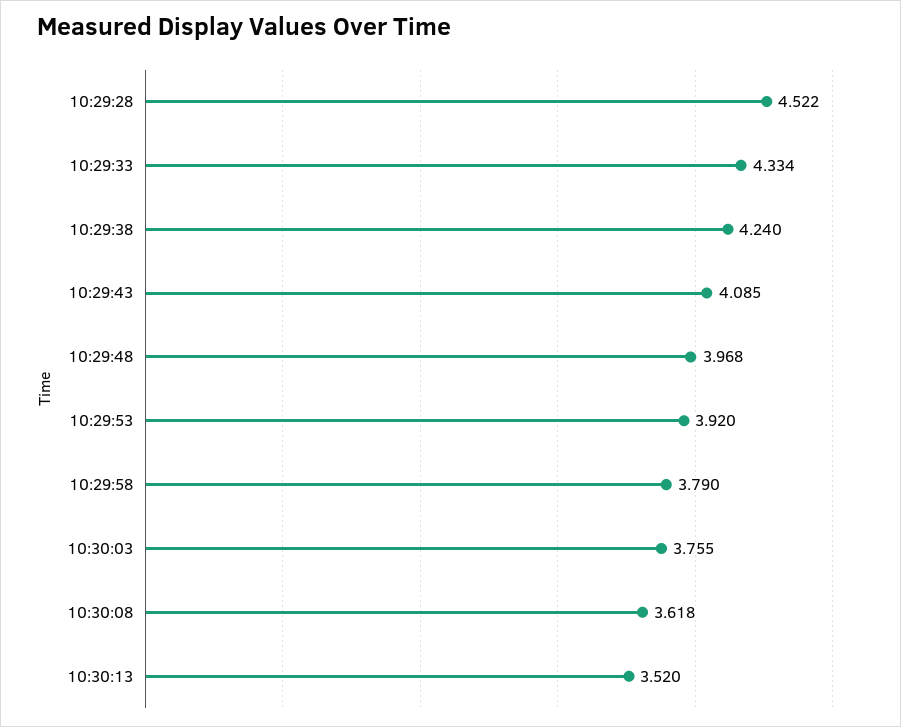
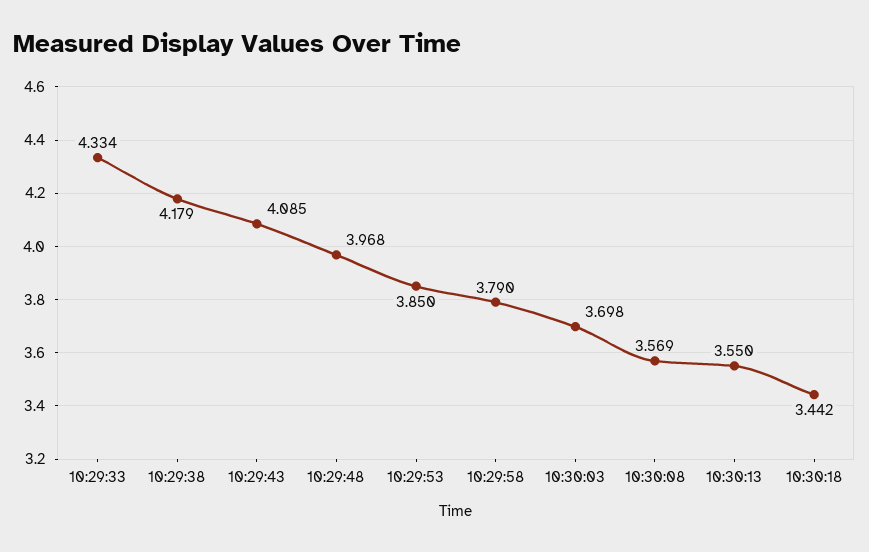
10:29:28: 4.522 -> none
10:29:38: 4.24 -> 4.179
10:29:53: 3.92 -> 3.85
10:30:03: 3.755 -> 3.698
10:30:08: 3.618 -> 3.569
10:30:13: 3.52 -> 3.55
10:30:18: none -> 3.442

